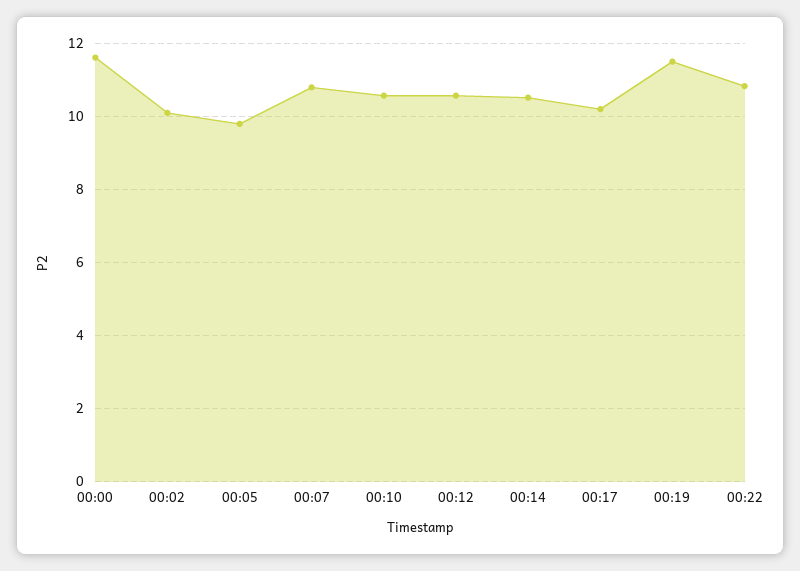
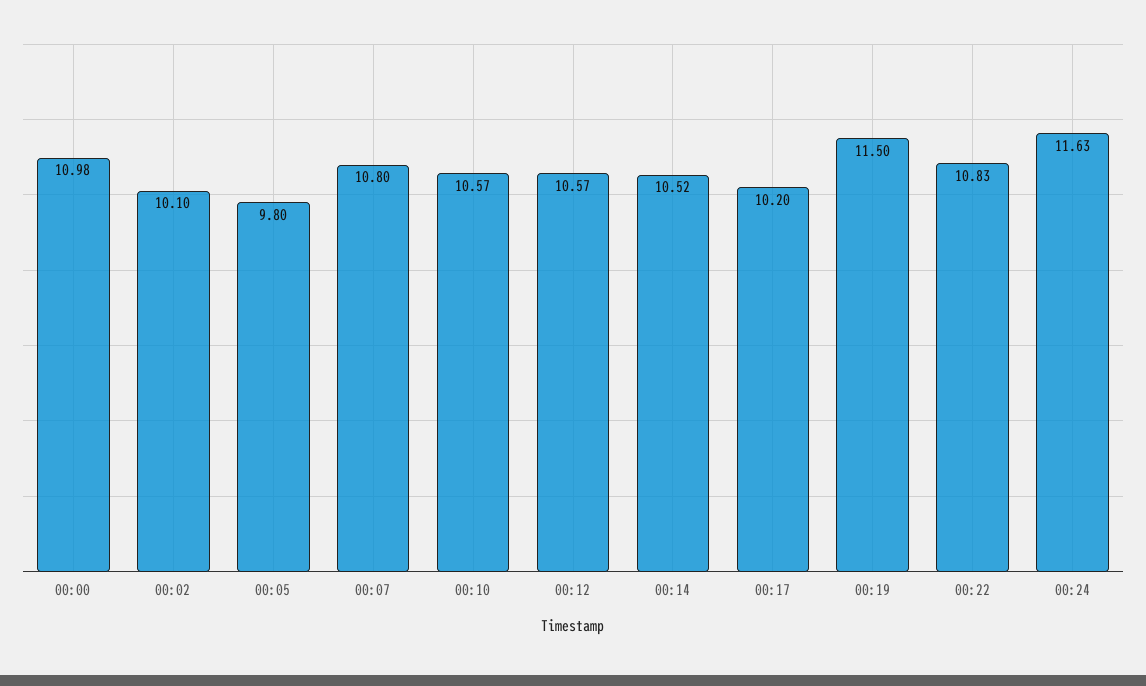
00:00: 11.6 -> 10.98
00:24: none -> 11.63

